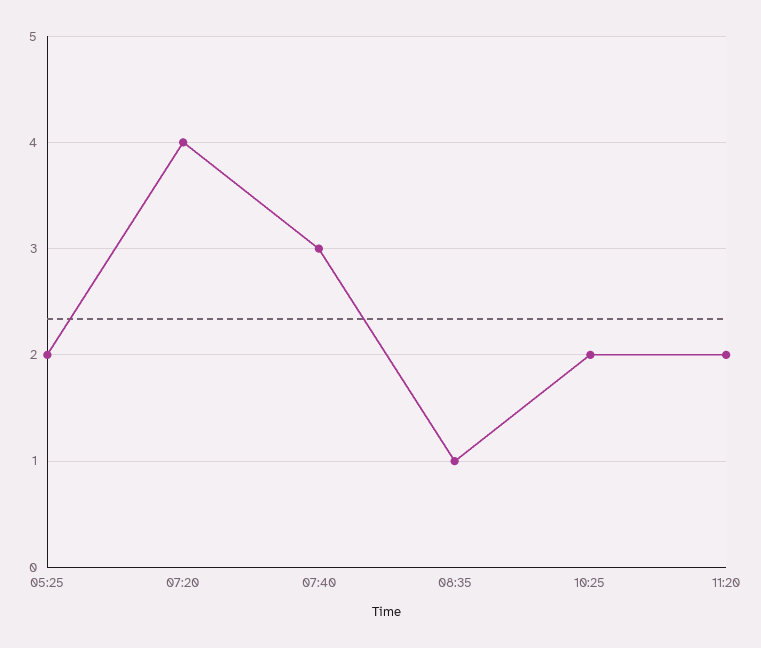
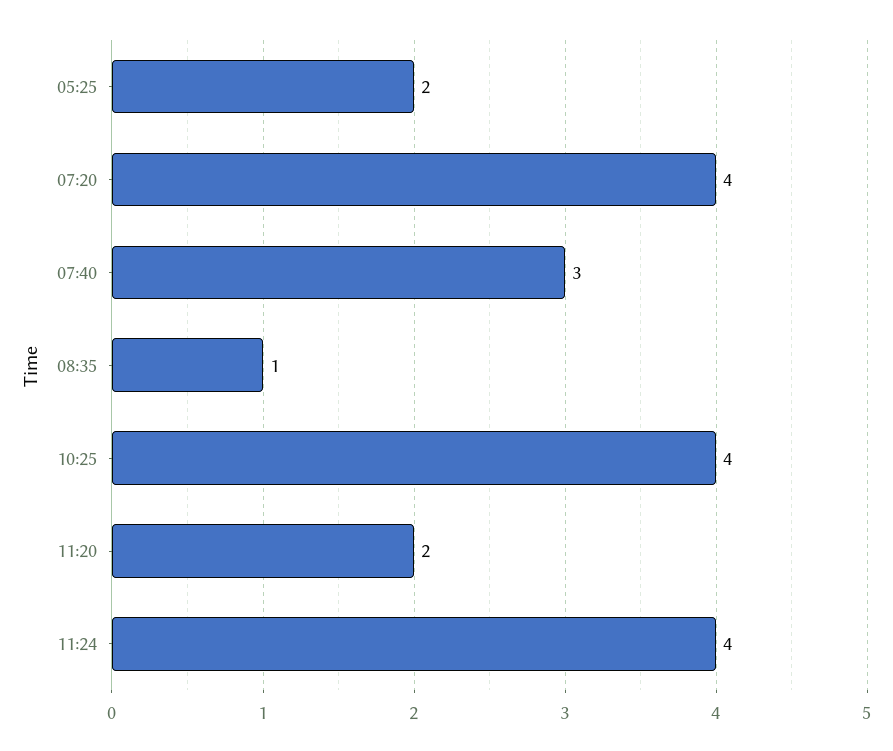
10:25: 2 -> 4
11:24: none -> 4

